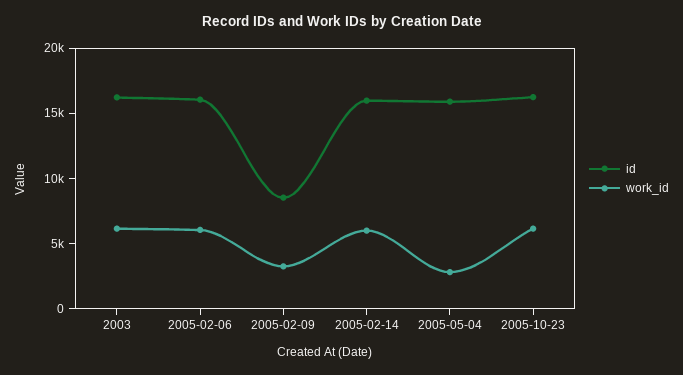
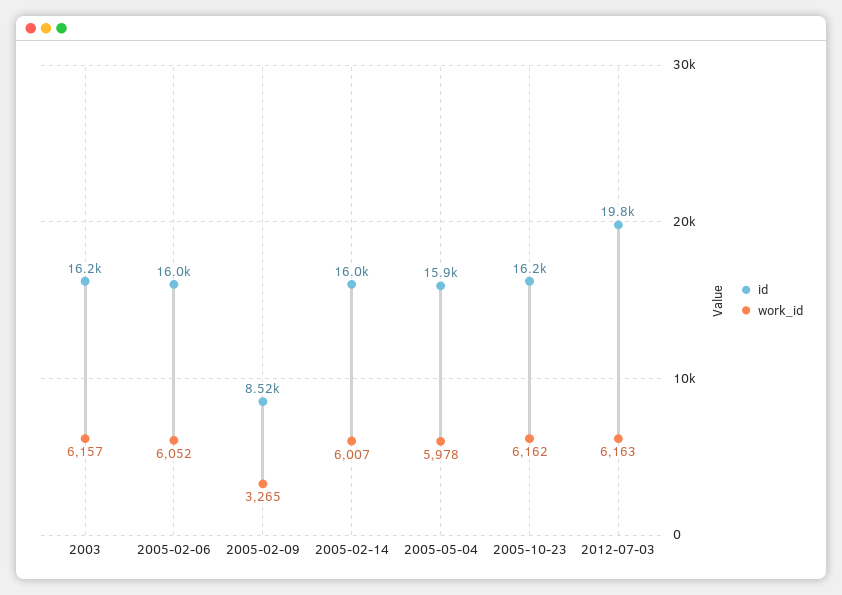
work_id, 2005-05-04: 3000 -> 5978
id, 2012-07-03: none -> 19800
work_id, 2012-07-03: none -> 6163

